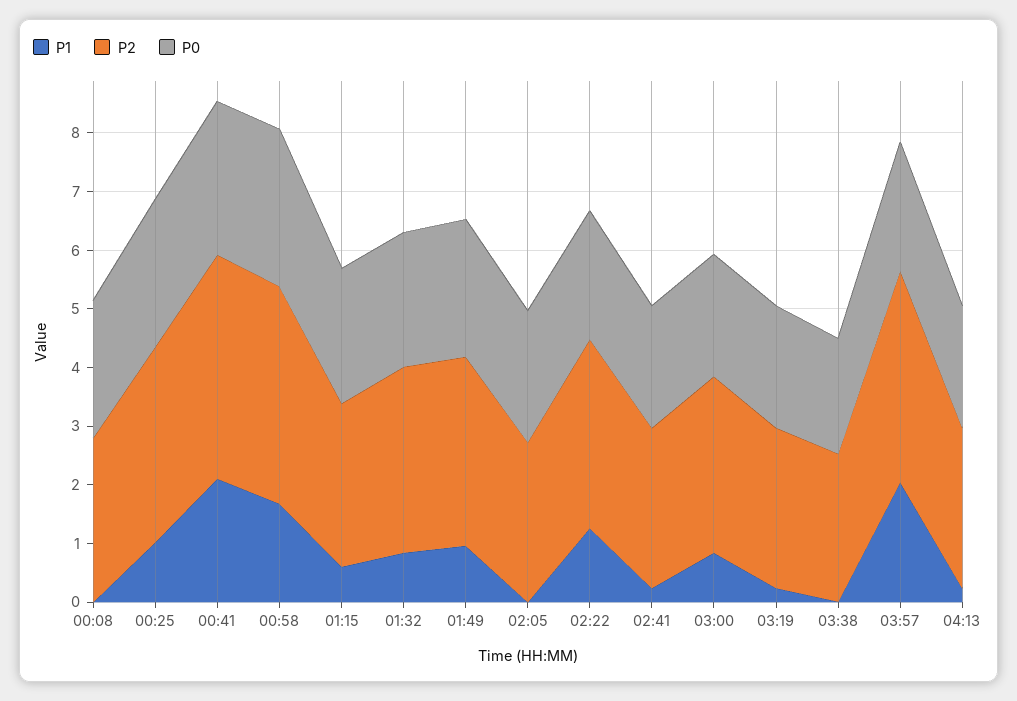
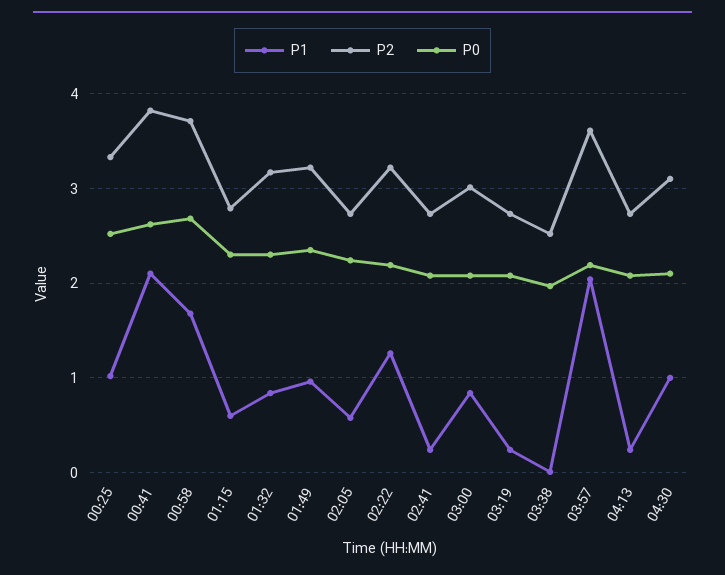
P1, 00:08: 0 -> none
P2, 00:08: 2.8 -> none
P0, 00:08: 2.4 -> none
P1, 02:05: 0 -> 0.6
P1, 04:30: none -> 1
P2, 04:30: none -> 3.1
P0, 04:30: none -> 2.1

